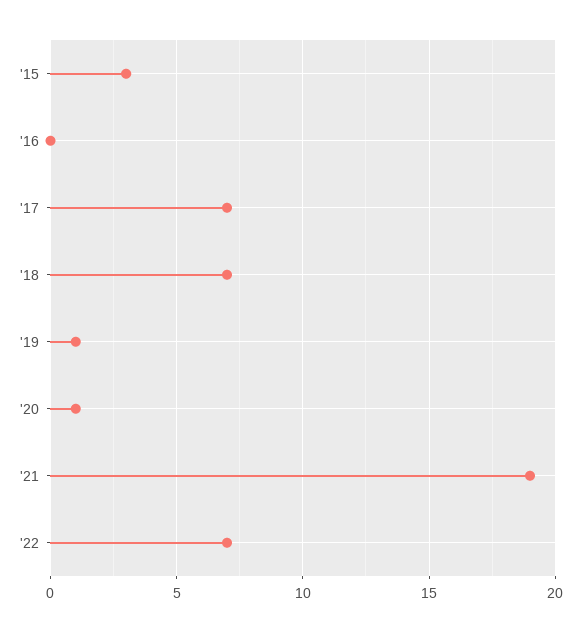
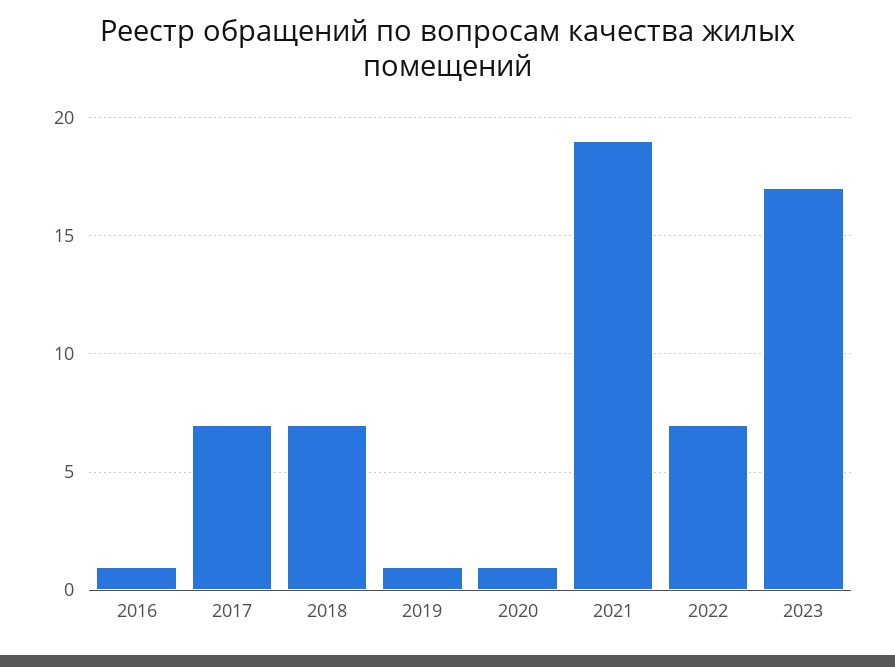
'15: 3 -> none
'16: 0 -> 1
2023: none -> 17

